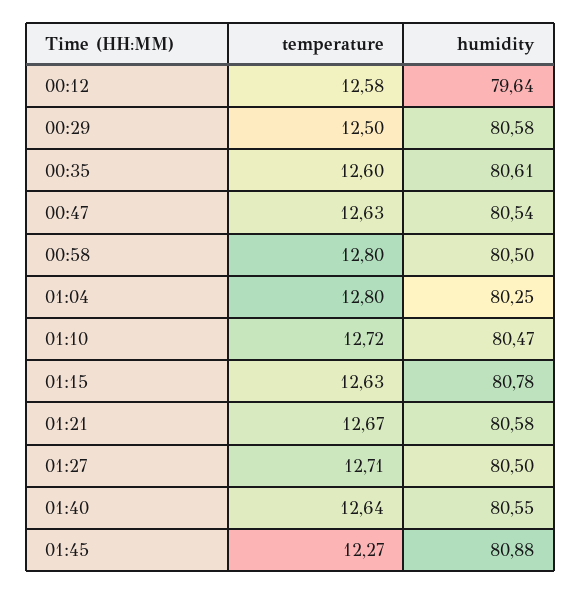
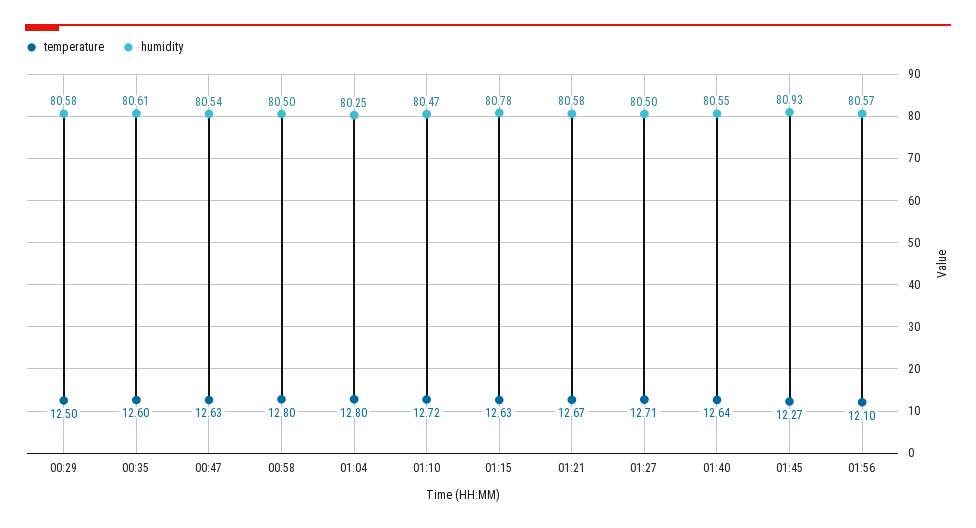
temperature, 00:12: 12.58 -> none
humidity, 00:12: 79.64 -> none
humidity, 01:45: 80.88 -> 80.93
temperature, 01:56: none -> 12.1
humidity, 01:56: none -> 80.57

